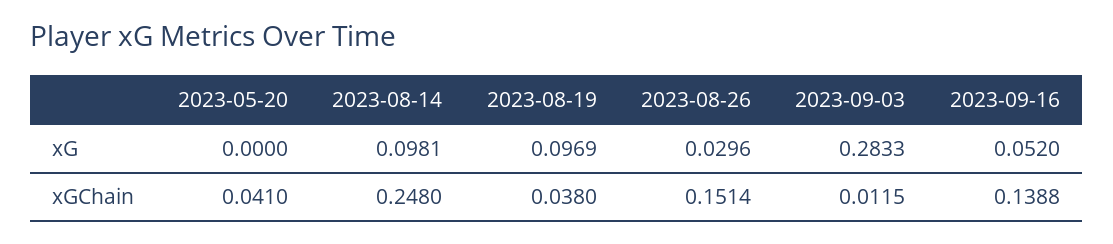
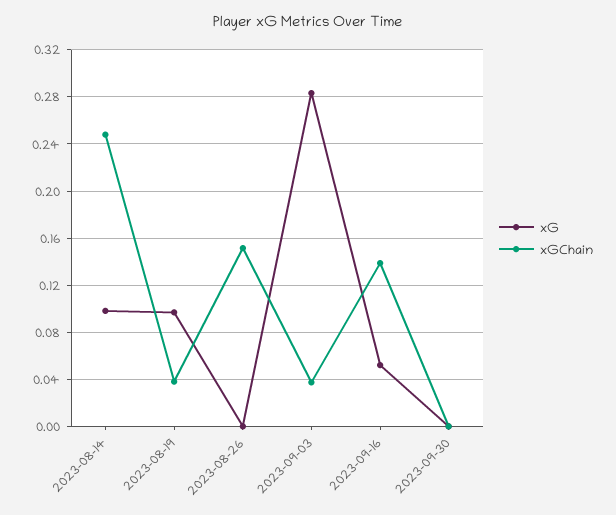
xG, 2023-05-20: 0 -> none
xG, 2023-08-26: 0.0296 -> 0
xGChain, 2023-05-20: 0.041 -> none
xGChain, 2023-09-03: 0.0115 -> 0.04
xG, 2023-09-30: none -> 0
xGChain, 2023-09-30: none -> 0

